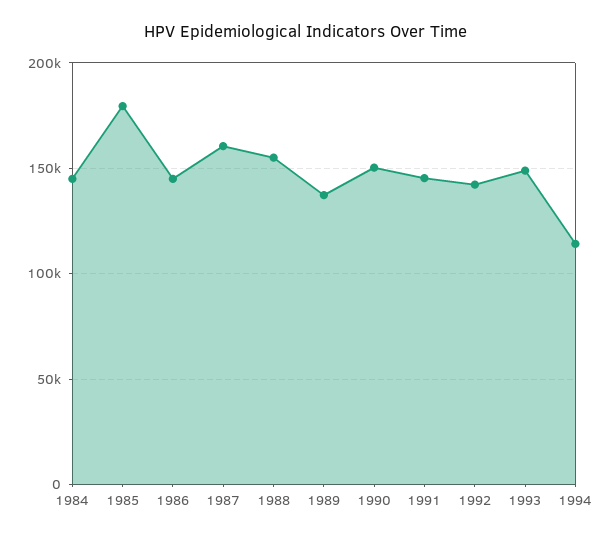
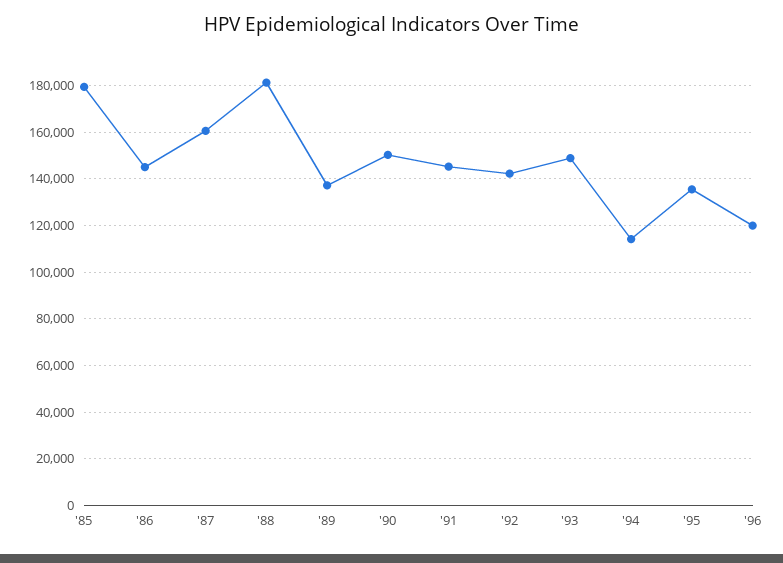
1984: 145000 -> none
1988: 155000 -> 180000
'95: none -> 135000
'96: none -> 120000

